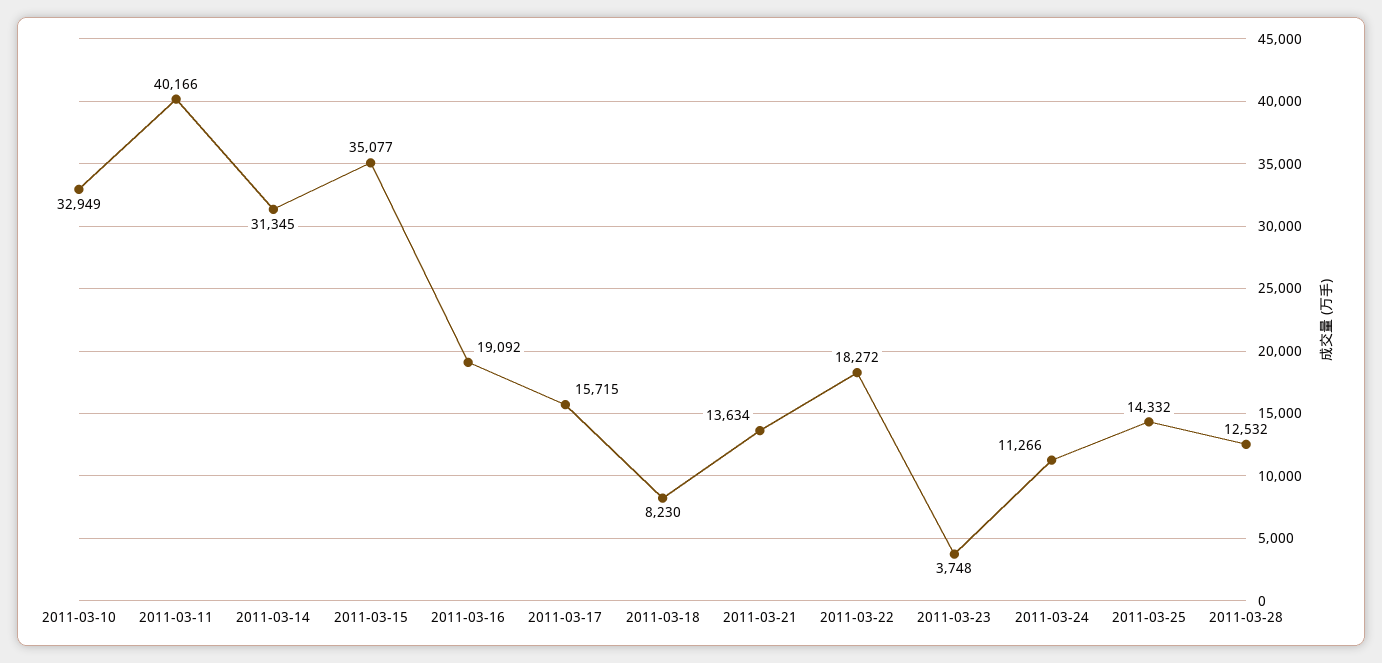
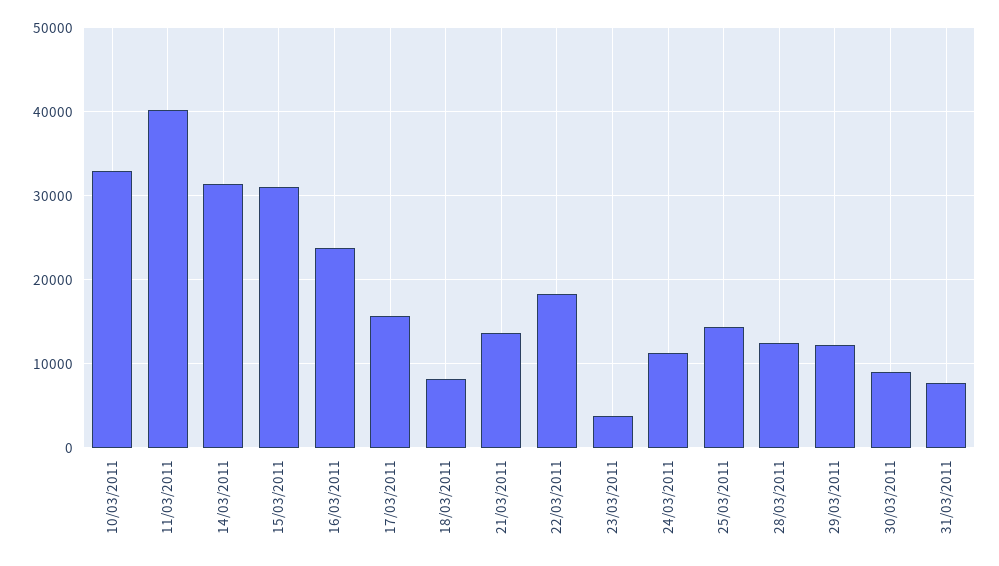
2011-03-15: 35077 -> 31000
2011-03-16: 19092 -> 24000
29/03/2011: none -> 12000
30/03/2011: none -> 9000
31/03/2011: none -> 8000

